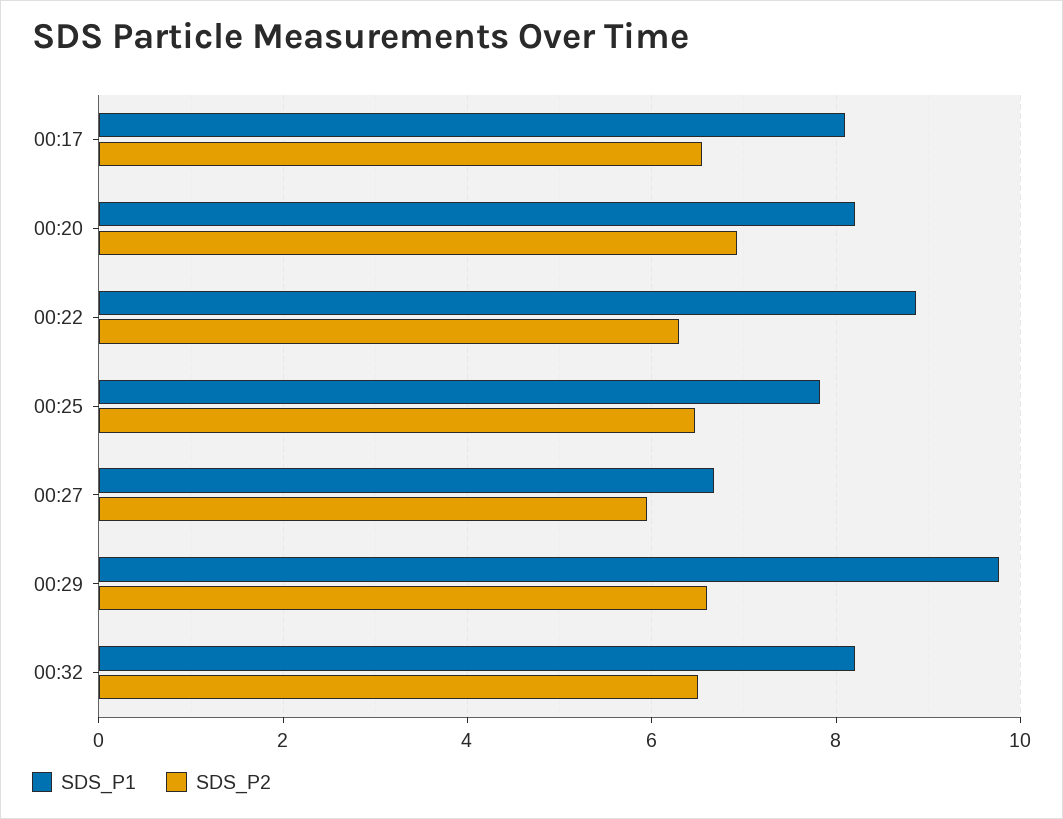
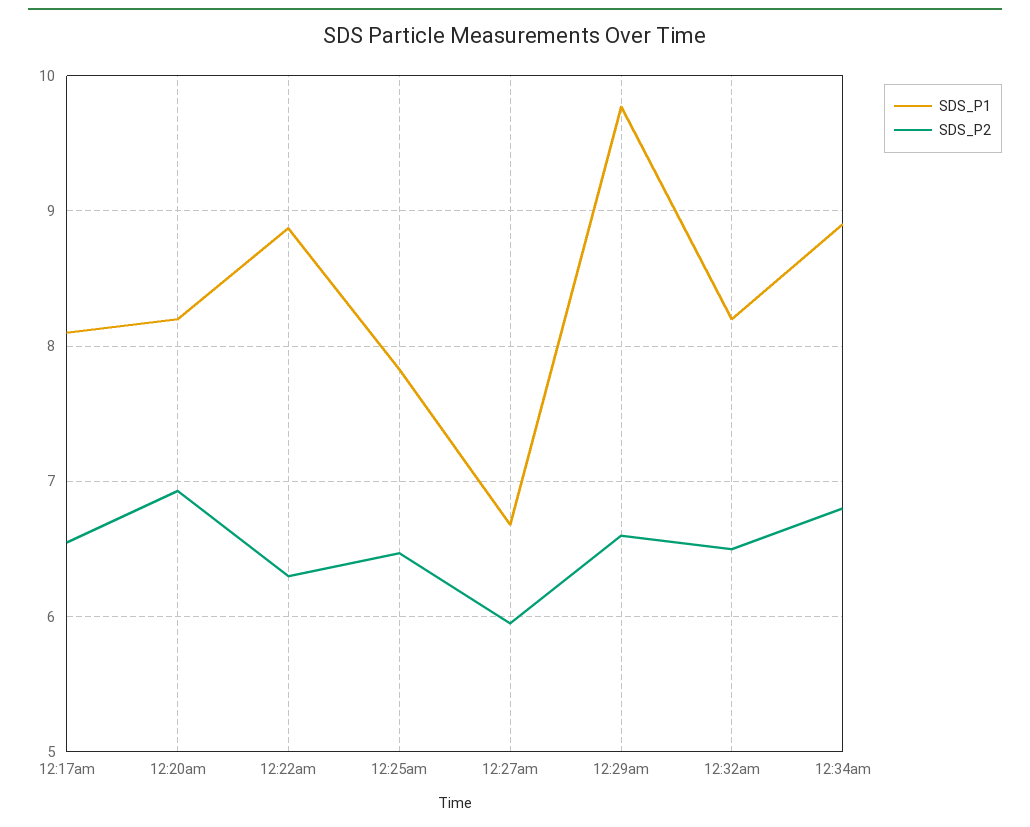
SDS_P1, 12:34am: none -> 8.9
SDS_P2, 12:34am: none -> 6.8

